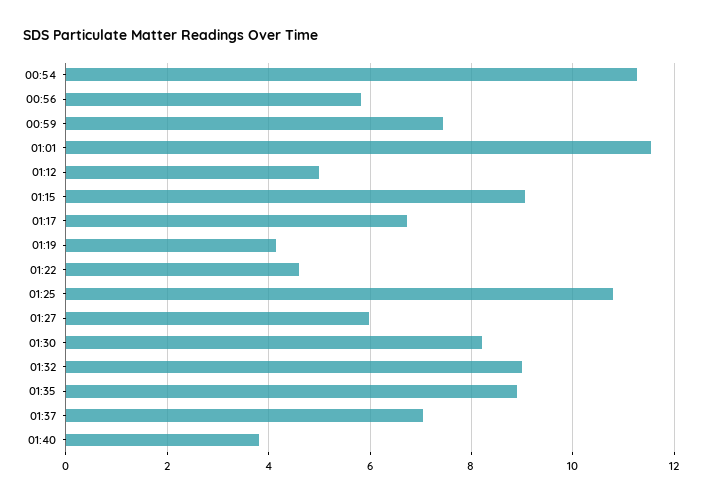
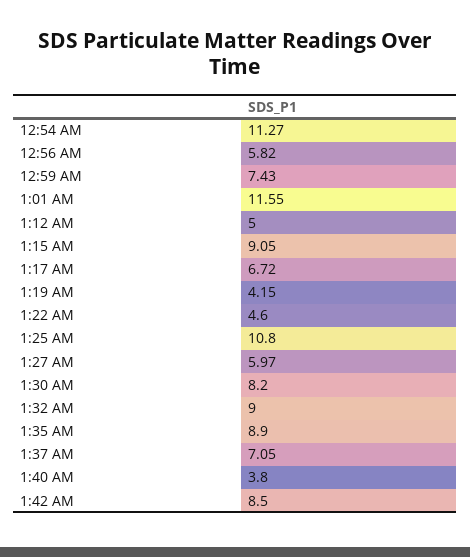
1:42 AM: none -> 8.5

